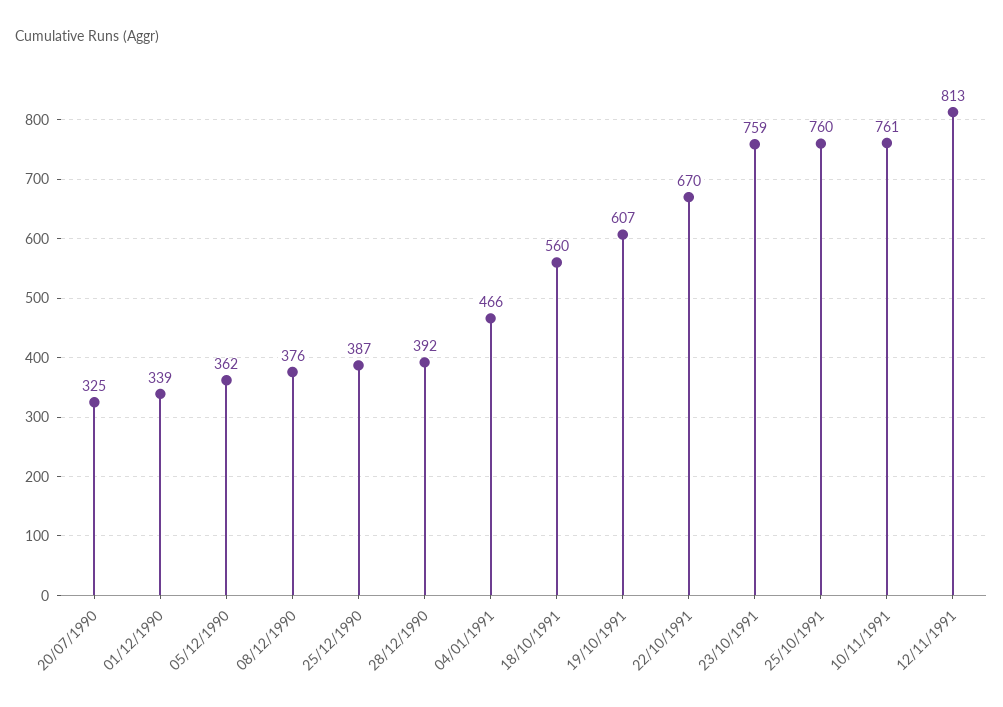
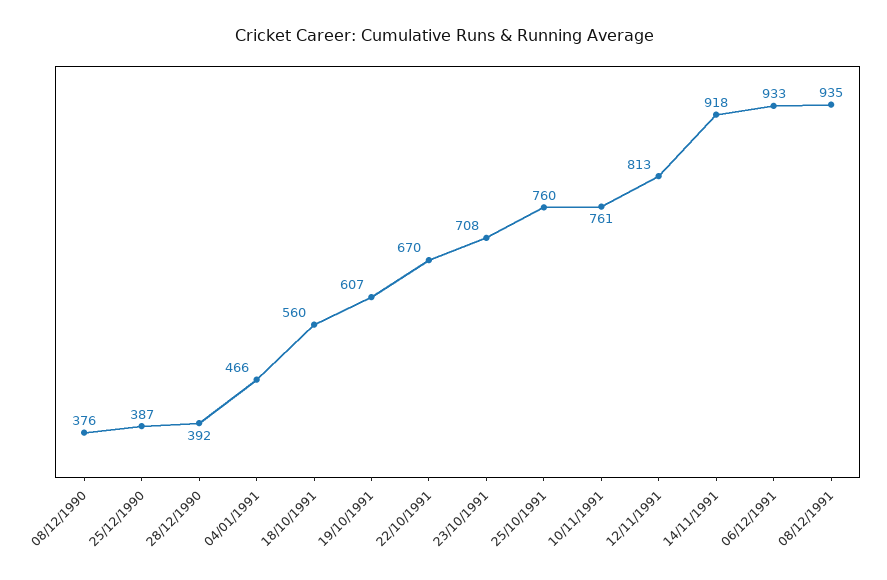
20/07/1990: 325 -> none
01/12/1990: 339 -> none
05/12/1990: 362 -> none
23/10/1991: 759 -> 708
14/11/1991: none -> 918
06/12/1991: none -> 933
08/12/1991: none -> 935

